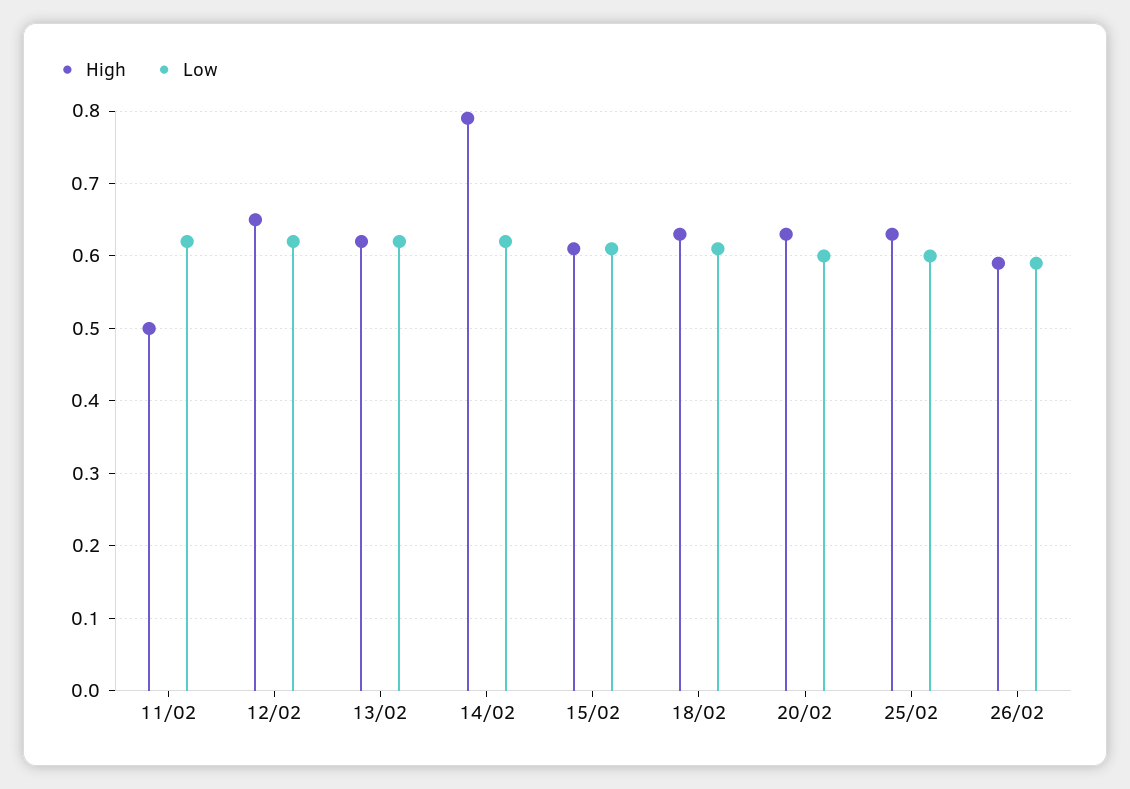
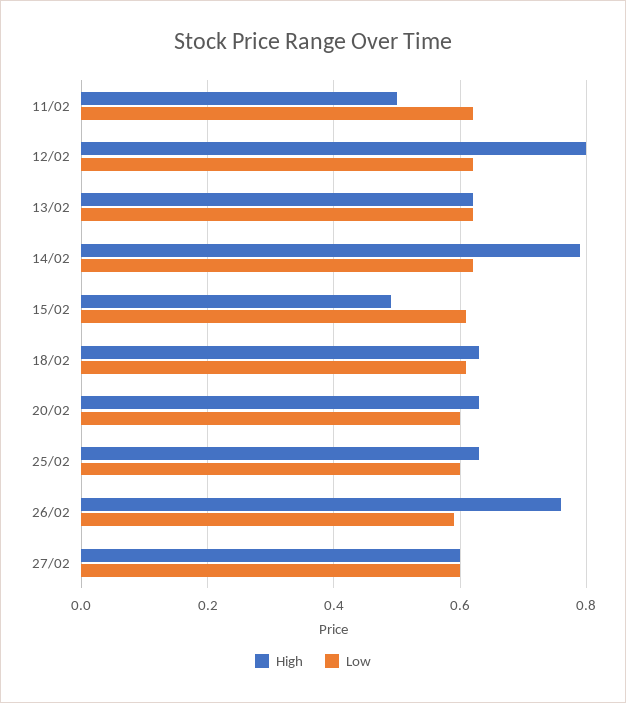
High, 12/02: 0.65 -> 0.8
High, 15/02: 0.61 -> 0.5
High, 26/02: 0.59 -> 0.75
High, 27/02: none -> 0.6
Low, 27/02: none -> 0.6

